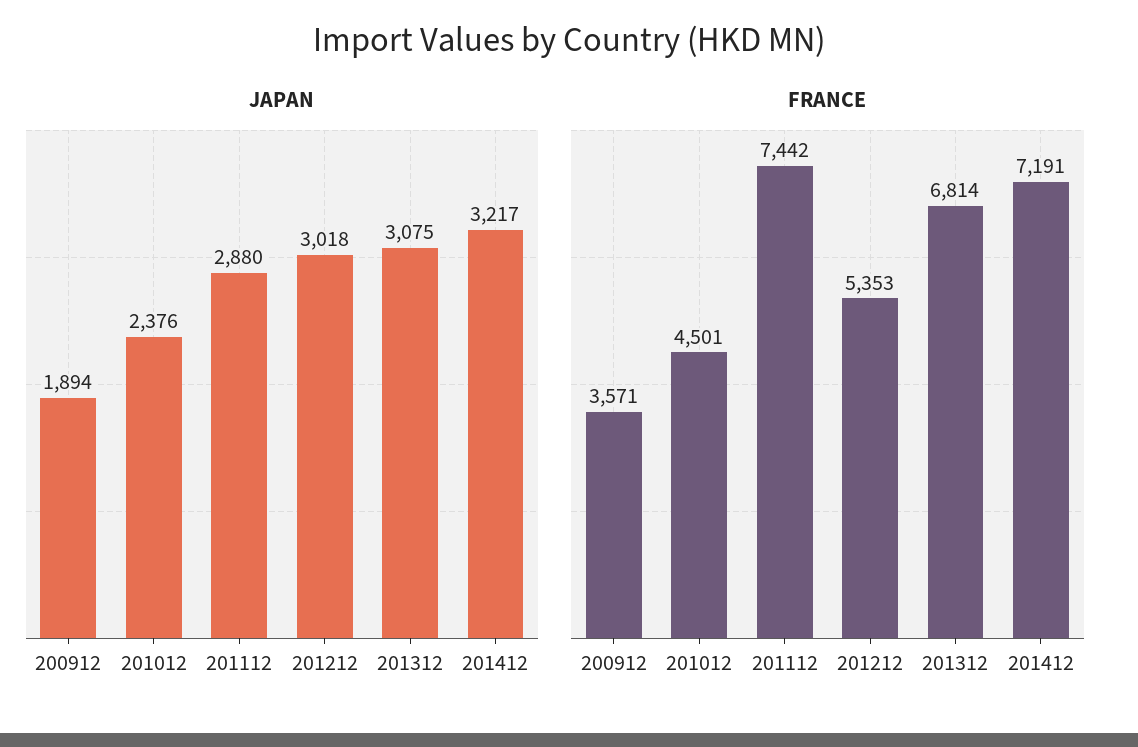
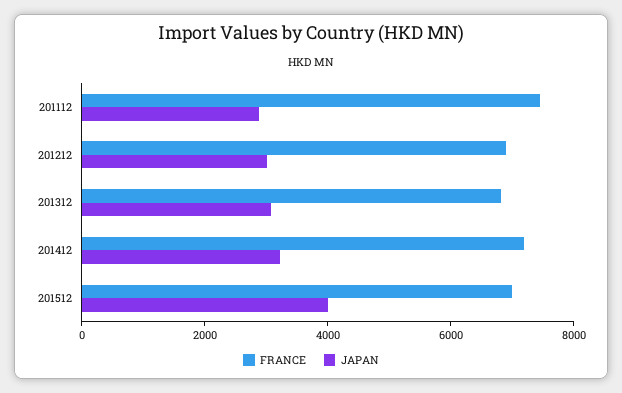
JAPAN, 200912: 1894 -> none
JAPAN, 201012: 2376 -> none
FRANCE, 200912: 3571 -> none
FRANCE, 201012: 4501 -> none
FRANCE, 201212: 5353 -> 7000
FRANCE, 201512: none -> 7000
JAPAN, 201512: none -> 4000

